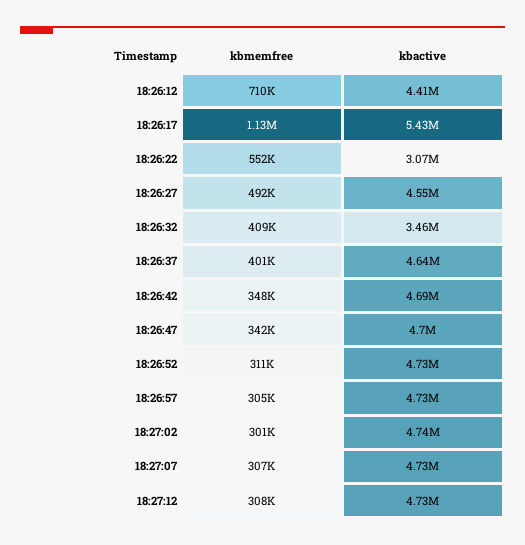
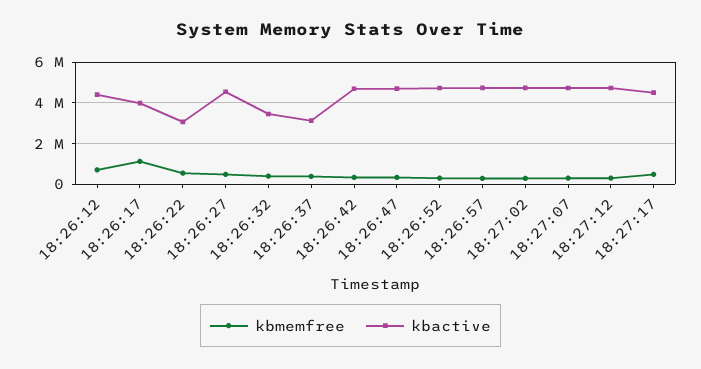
kbactive, 18:26:17: 5430000 -> 4000000
kbactive, 18:26:37: 4640000 -> 3000000
kbmemfree, 18:27:17: none -> 500000
kbactive, 18:27:17: none -> 4500000

